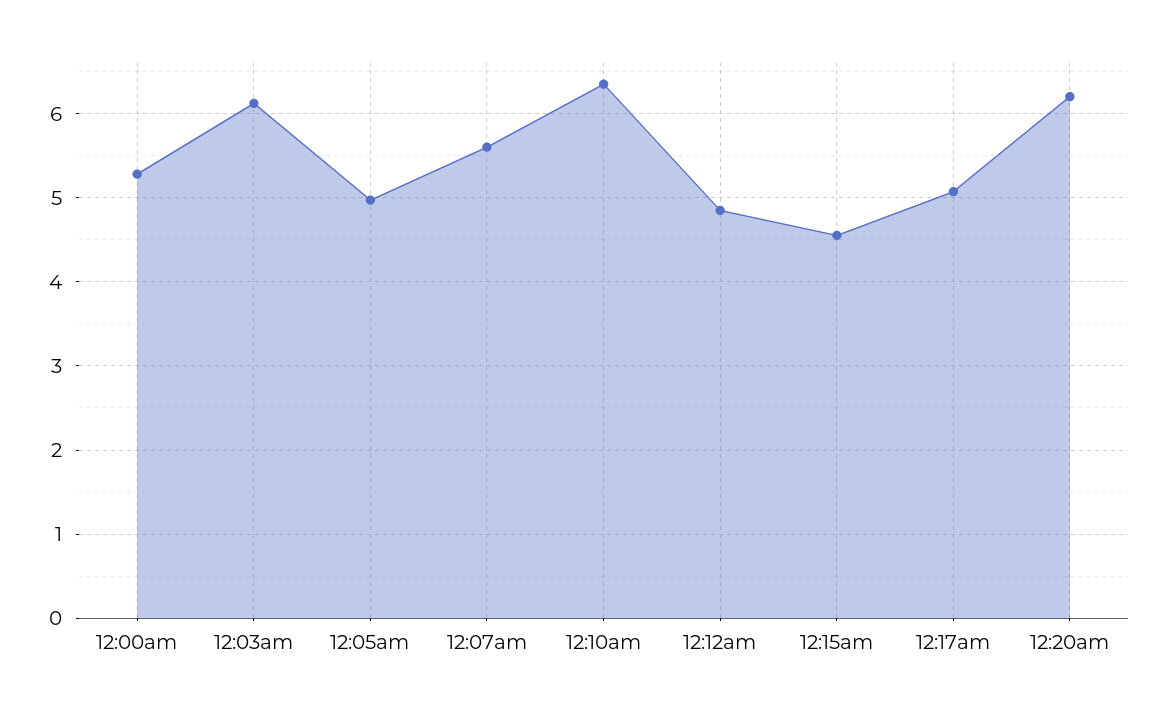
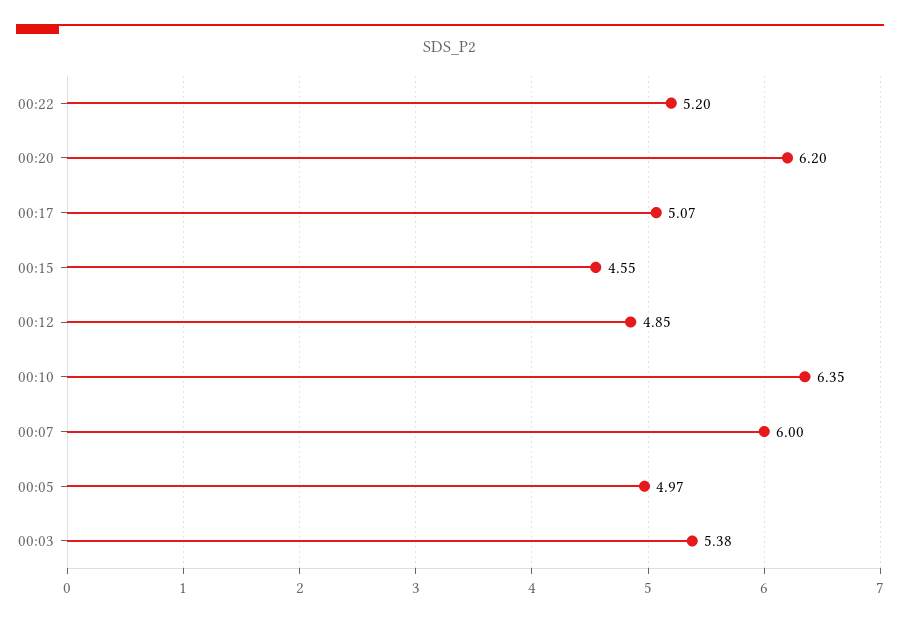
12:00am: 5.3 -> none
12:03am: 6.1 -> 5.38
12:07am: 5.6 -> 6
00:22: none -> 5.2

